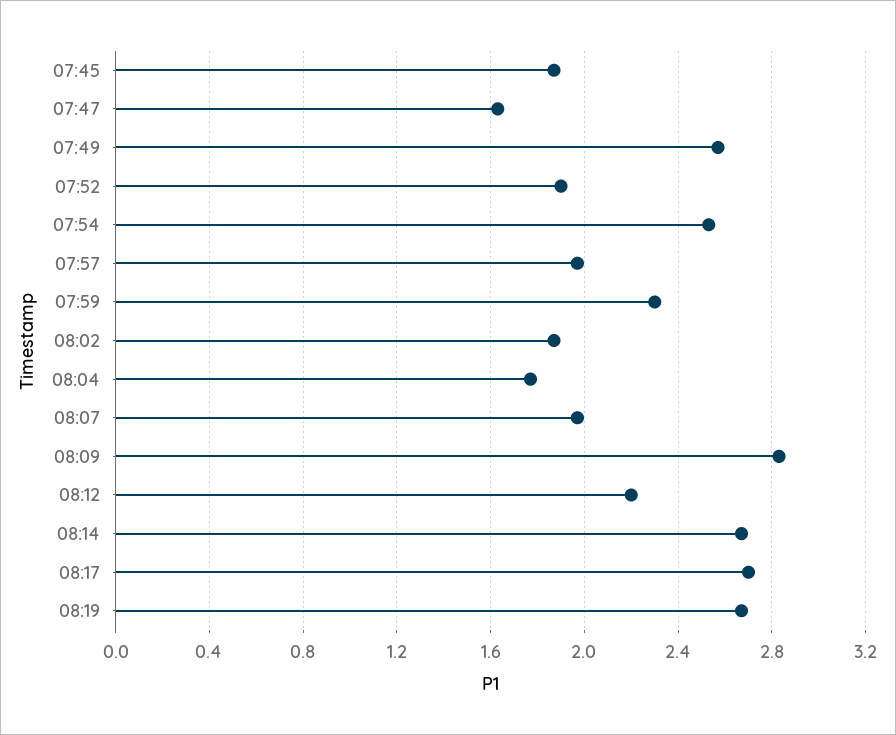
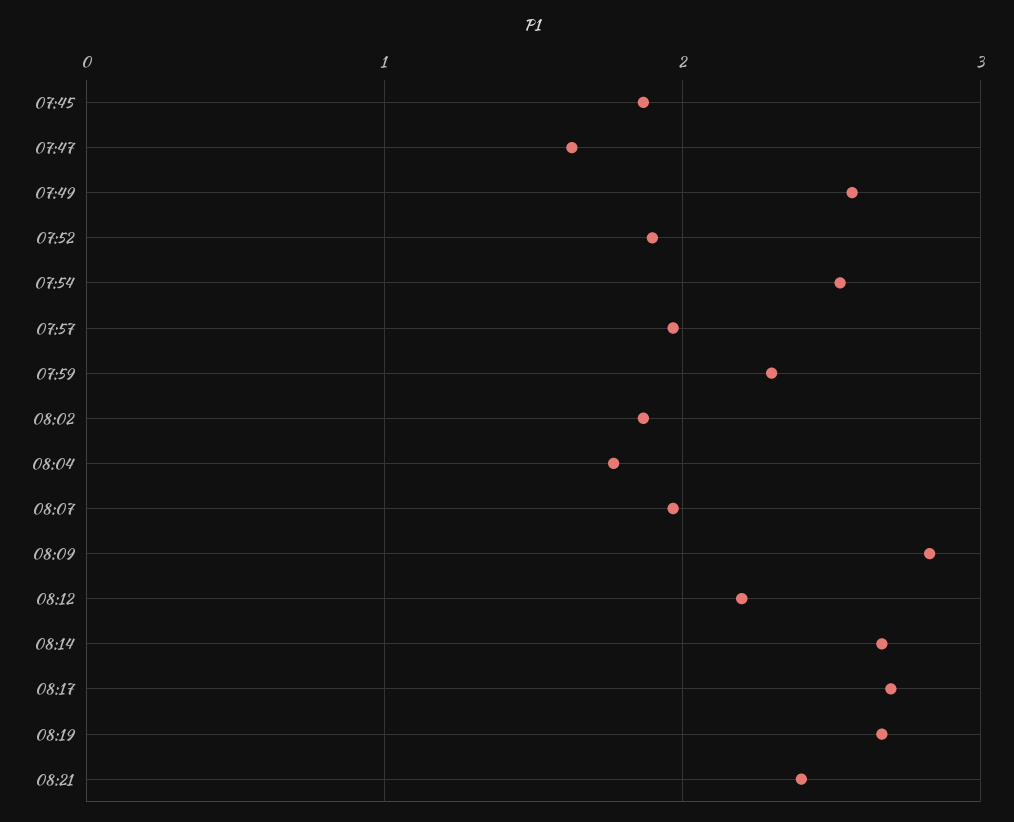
08:21: none -> 2.4

